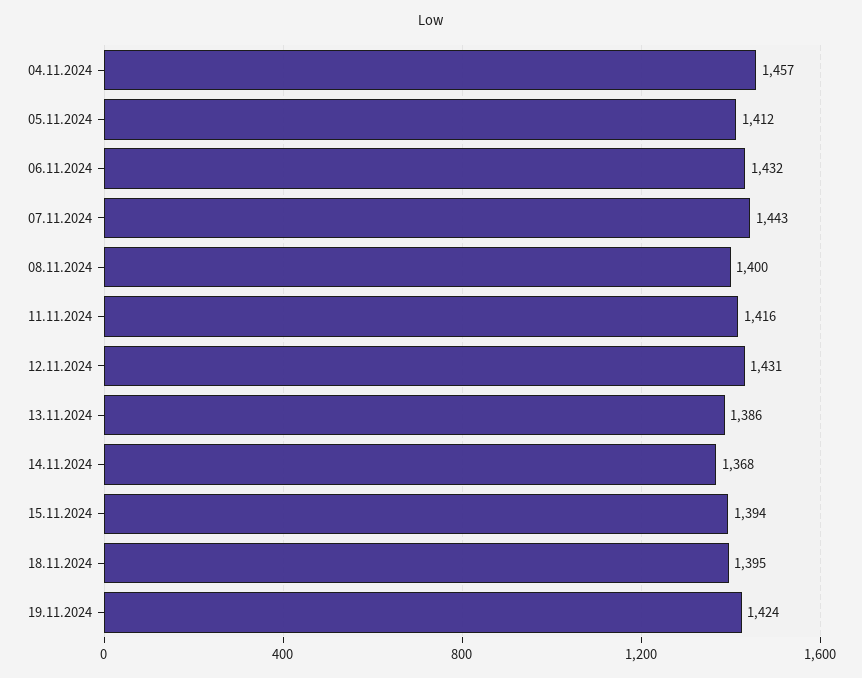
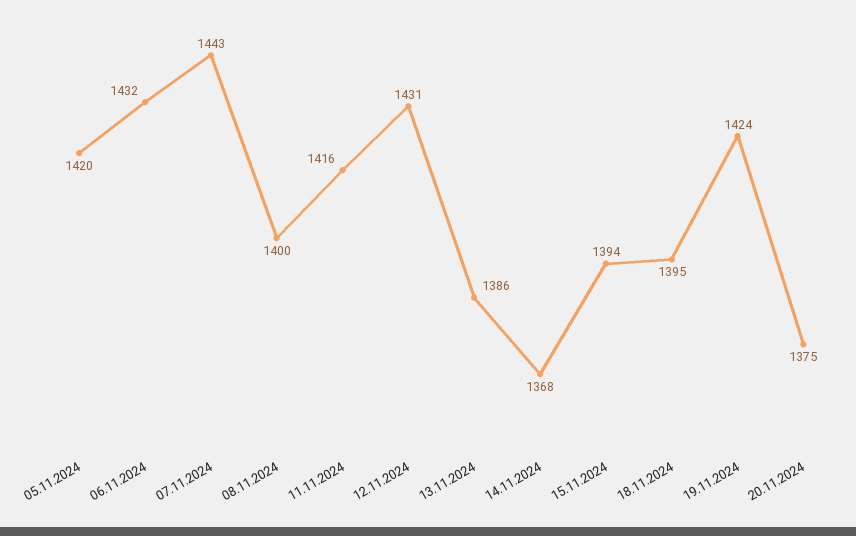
04.11.2024: 1457 -> none
05.11.2024: 1412 -> 1420
20.11.2024: none -> 1375

